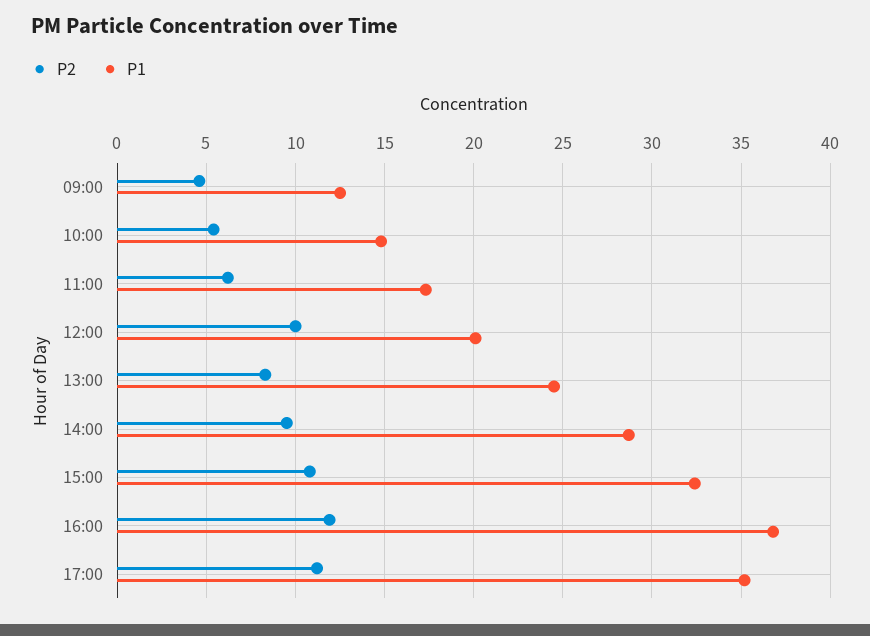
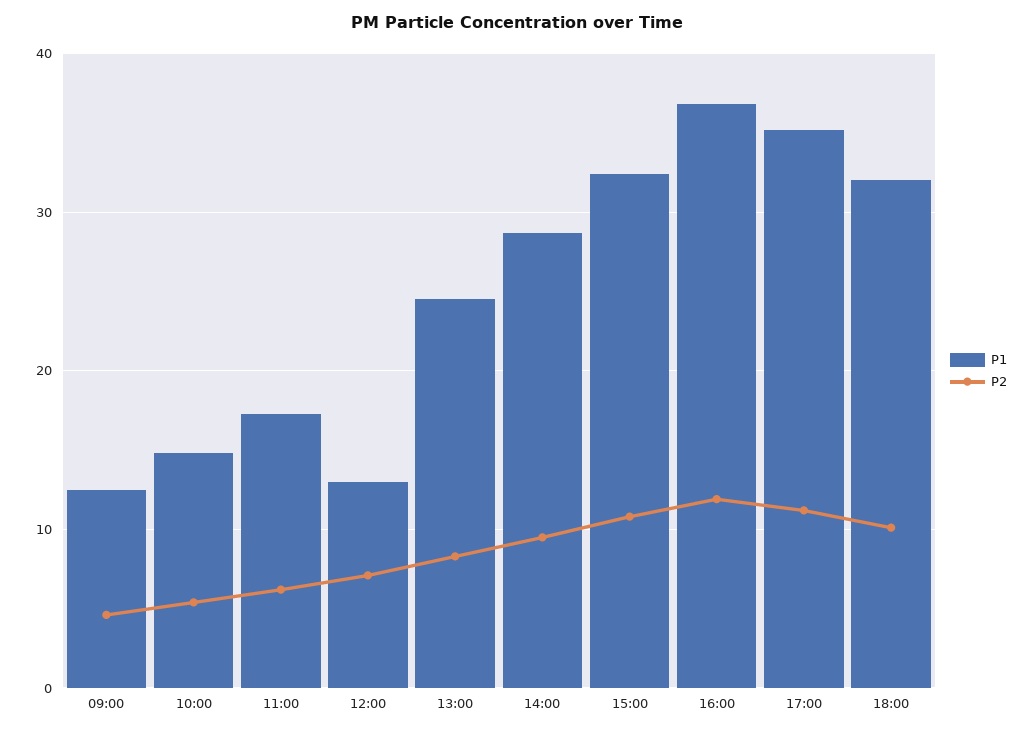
P2, 12:00: 10 -> 7
P1, 12:00: 20 -> 13
P1, 18:00: none -> 32
P2, 18:00: none -> 10

